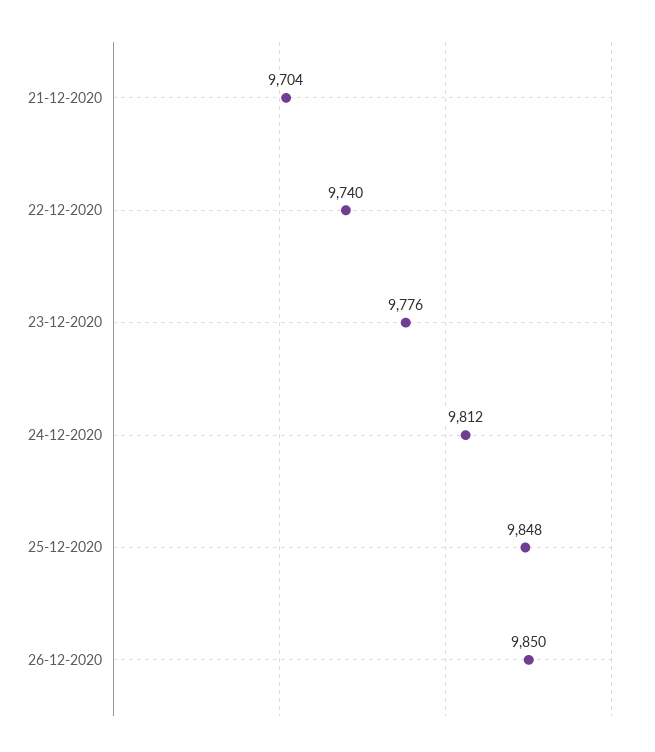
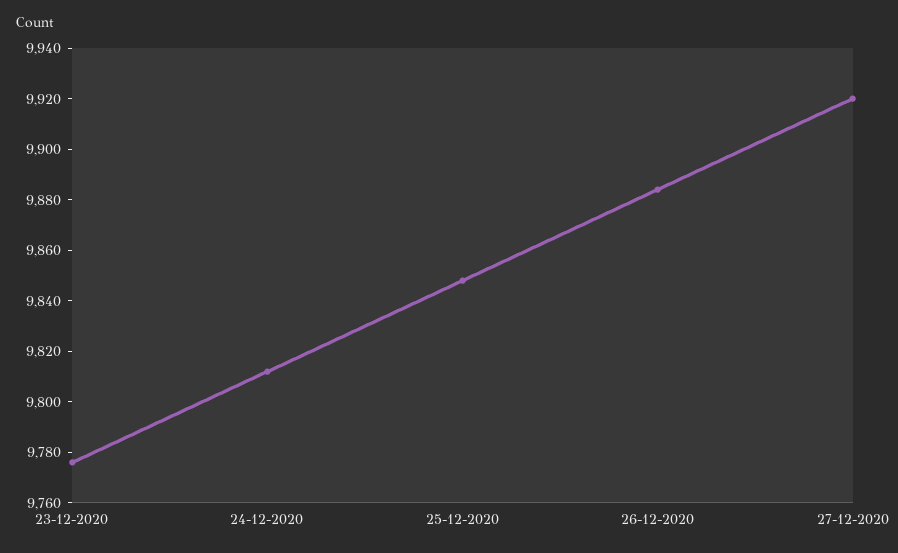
21-12-2020: 9704 -> none
22-12-2020: 9740 -> none
26-12-2020: 9850 -> 9885
27-12-2020: none -> 9920

